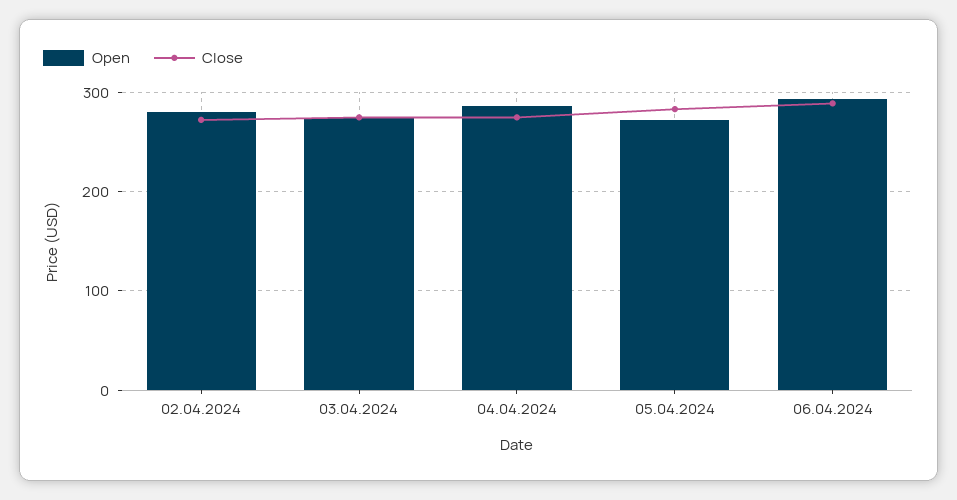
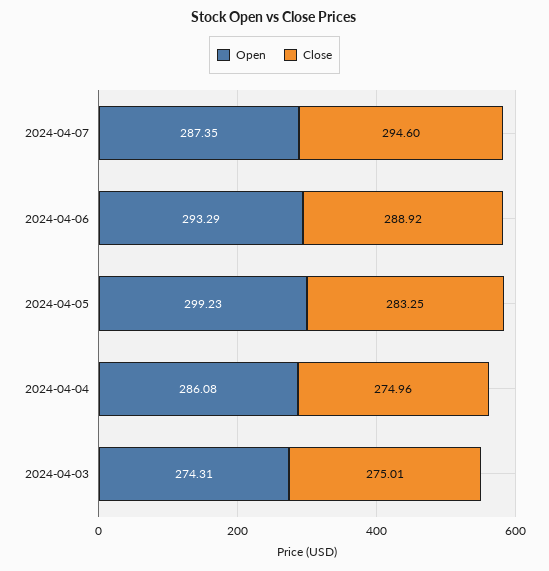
Open, 02.04.2024: 280 -> none
Close, 02.04.2024: 270 -> none
Open, 05.04.2024: 270 -> 299.23
Open, 2024-04-07: none -> 287.35
Close, 2024-04-07: none -> 294.6

